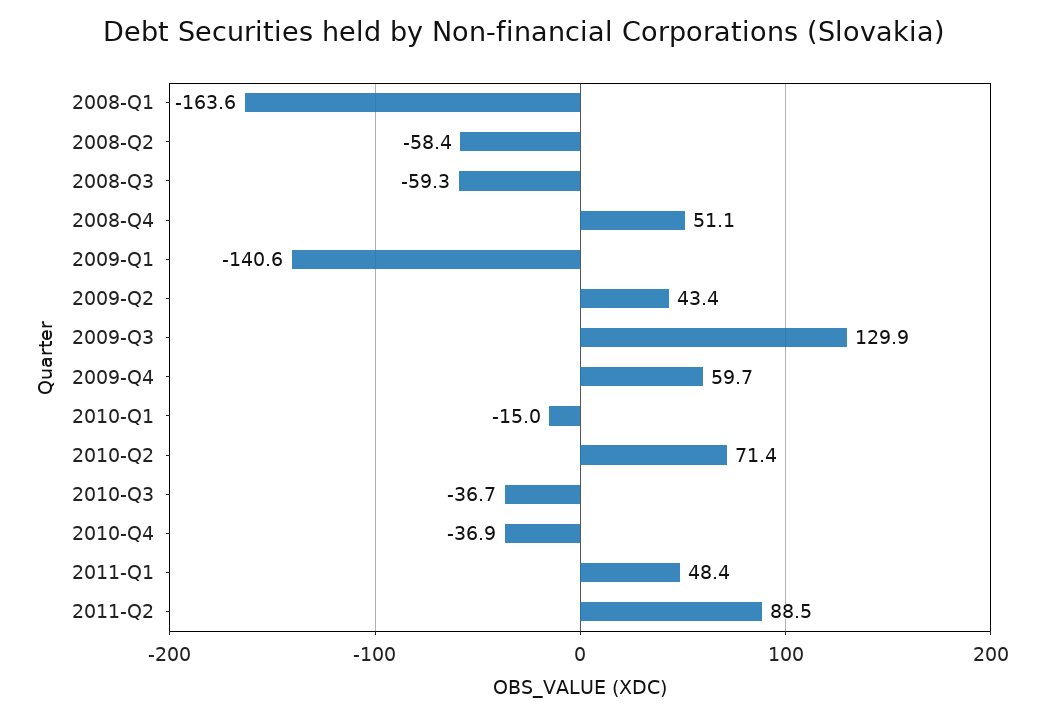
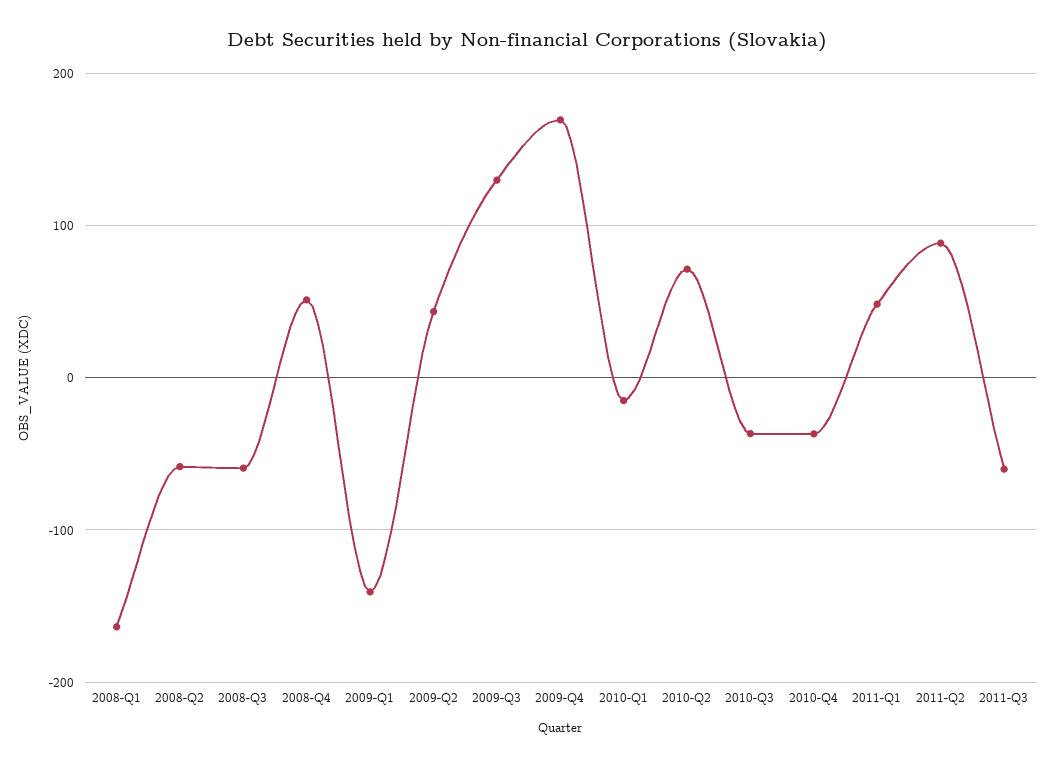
2009-Q4: 59.7 -> 170
2011-Q3: none -> -60

